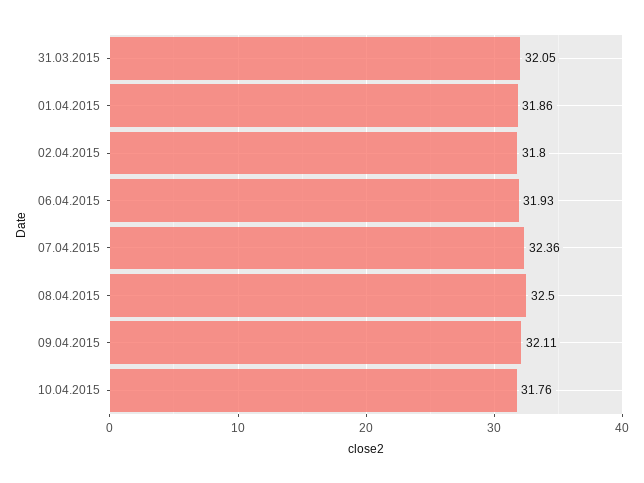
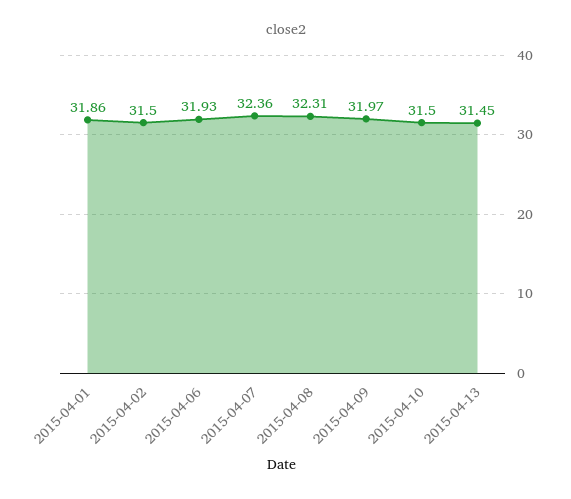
31.03.2015: 32.05 -> none
02.04.2015: 31.8 -> 31.5
08.04.2015: 32.5 -> 32.31
09.04.2015: 32.11 -> 31.97
10.04.2015: 31.76 -> 31.5
2015-04-13: none -> 31.45

